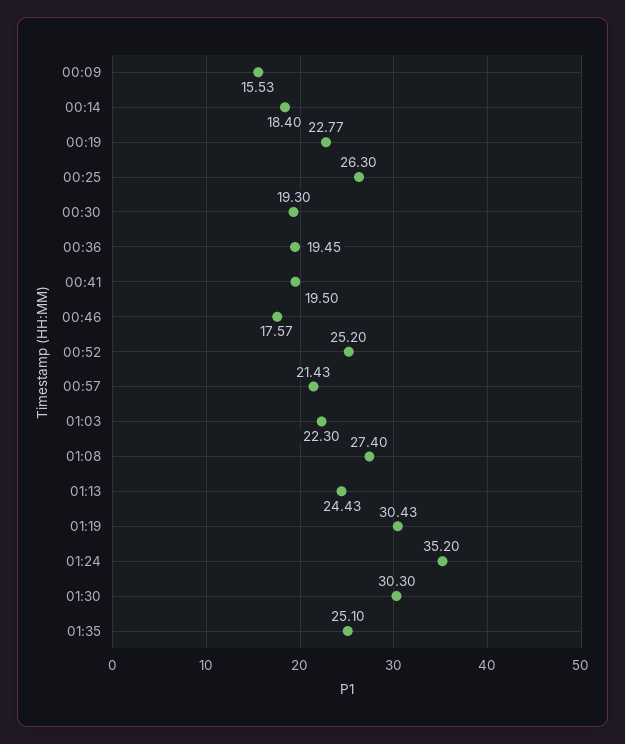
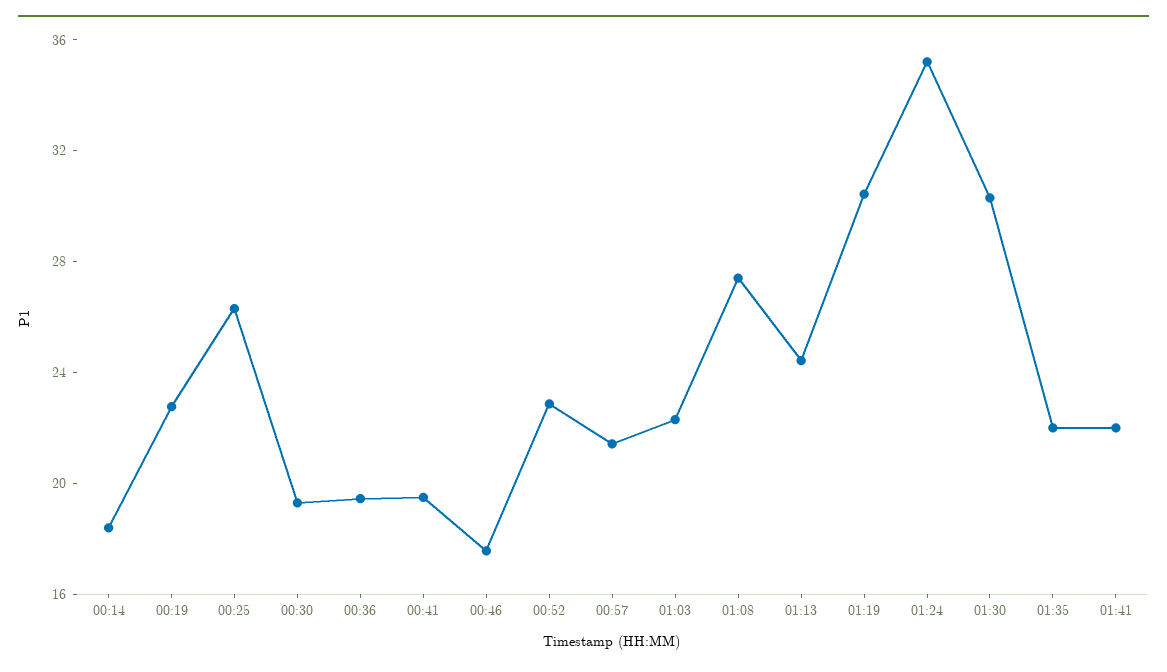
00:09: 15.53 -> none
00:52: 25.2 -> 23
01:35: 25.1 -> 22
01:41: none -> 22

